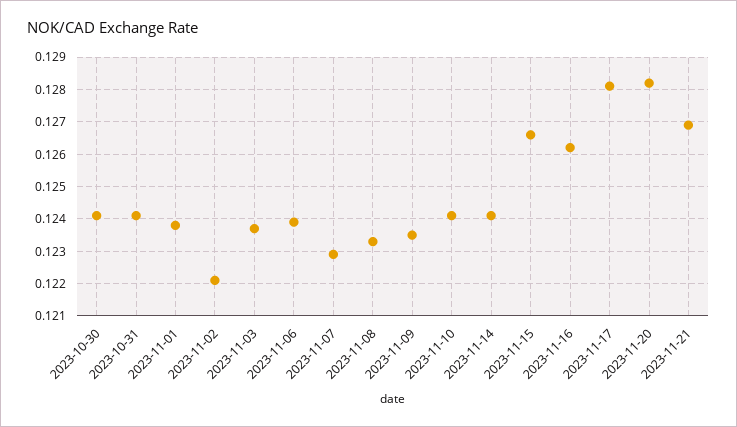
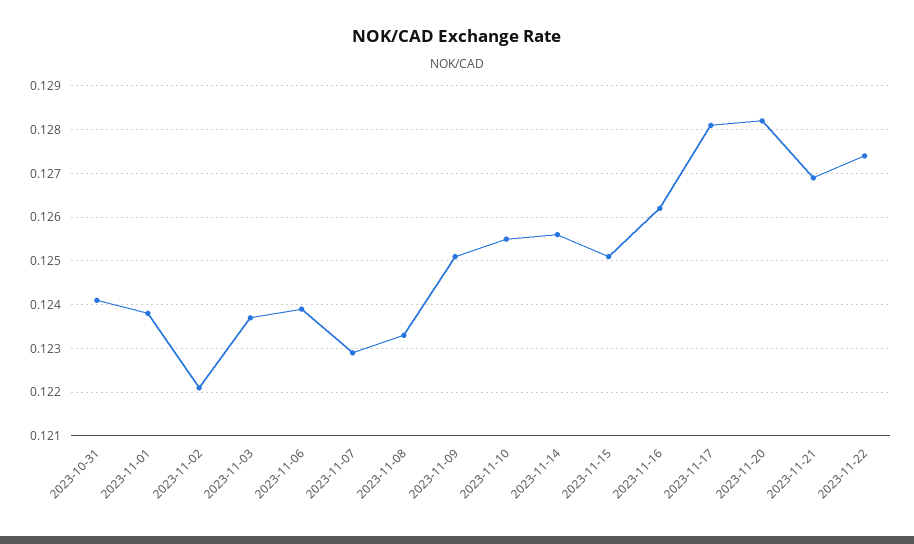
2023-10-30: 0.124 -> none
2023-11-09: 0.1235 -> 0.125
2023-11-10: 0.124 -> 0.1255
2023-11-14: 0.124 -> 0.1255
2023-11-15: 0.1265 -> 0.125
2023-11-22: none -> 0.1275

